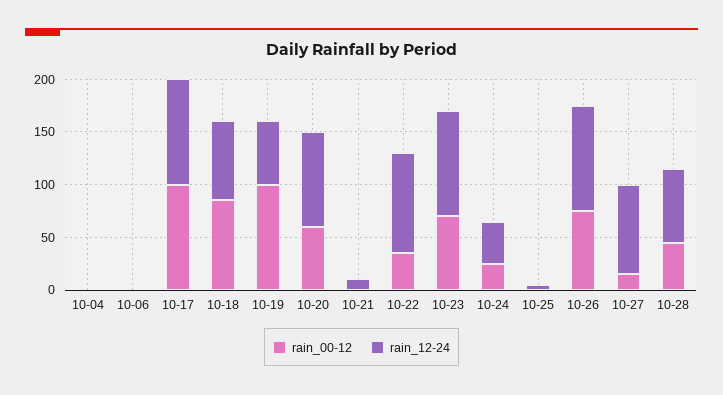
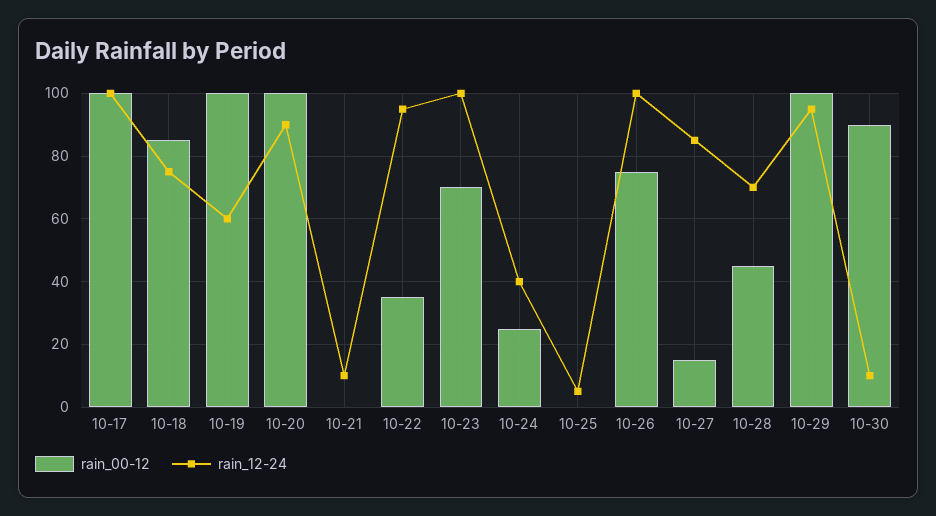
rain_00-12, 10-04: 0 -> none
rain_12-24, 10-04: 0 -> none
rain_00-12, 10-06: 0 -> none
rain_12-24, 10-06: 0 -> none
rain_00-12, 10-20: 60 -> 100
rain_00-12, 10-29: none -> 100
rain_12-24, 10-29: none -> 95
rain_00-12, 10-30: none -> 90
rain_12-24, 10-30: none -> 10

